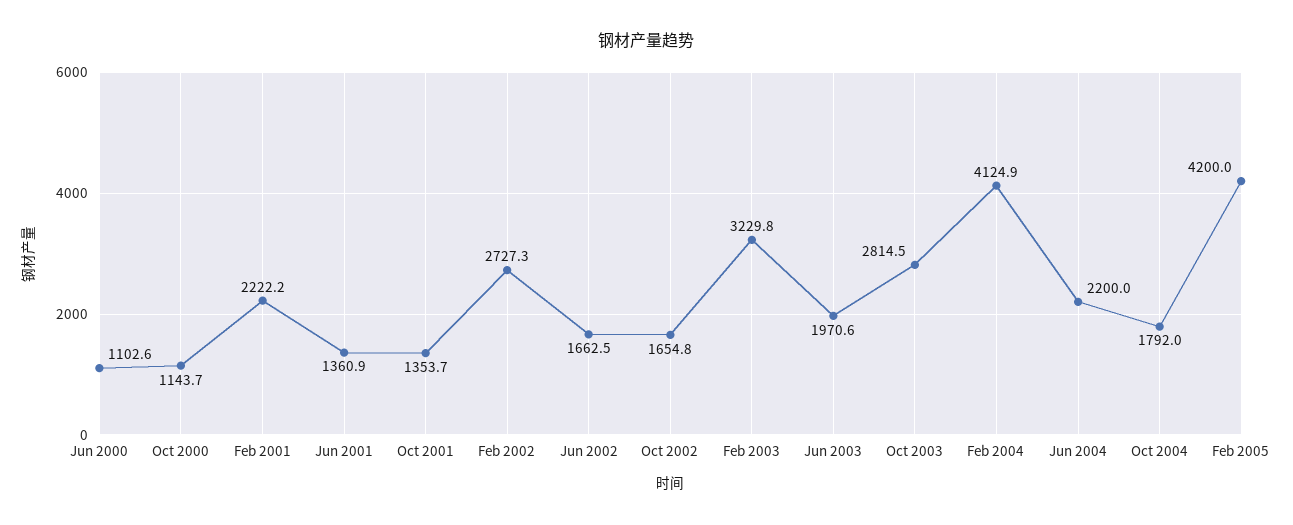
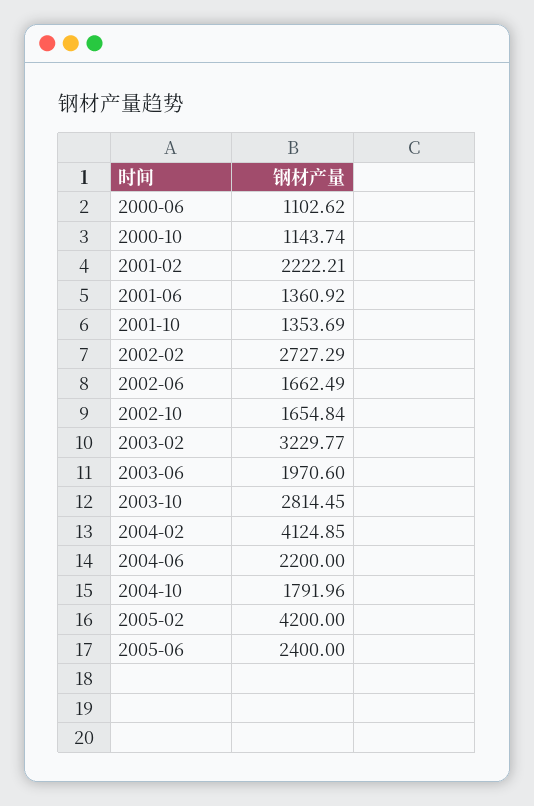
2005-06: none -> 2400

